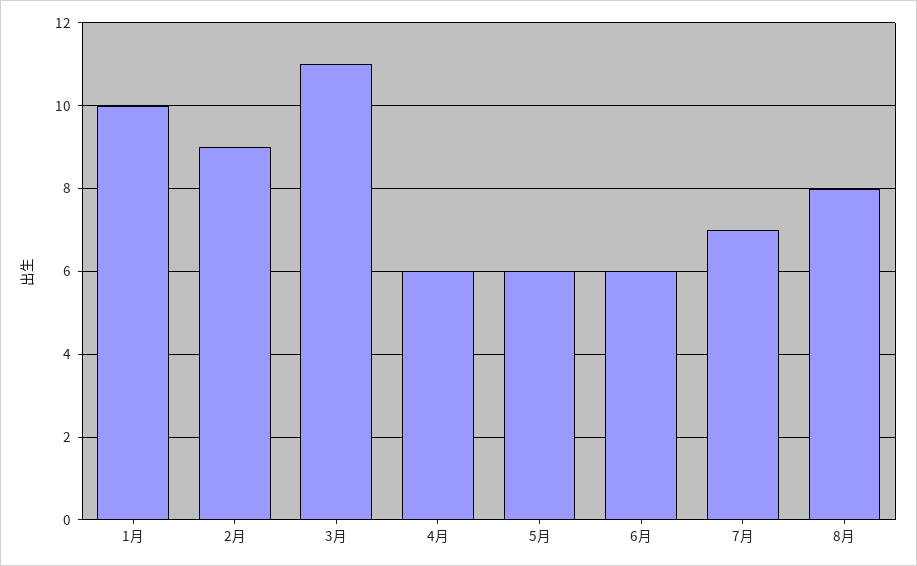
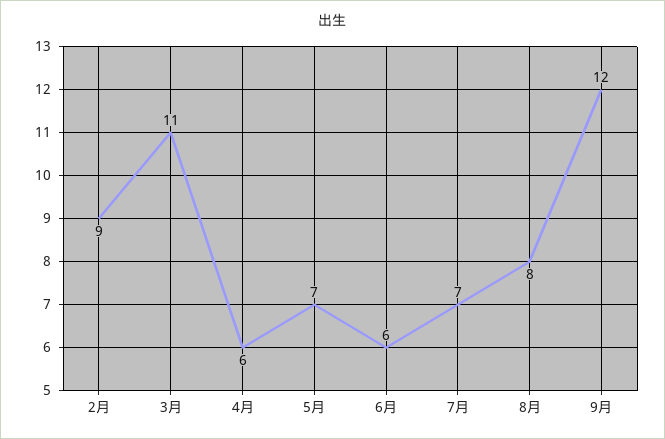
1月: 10 -> none
5月: 6 -> 7
9月: none -> 12

